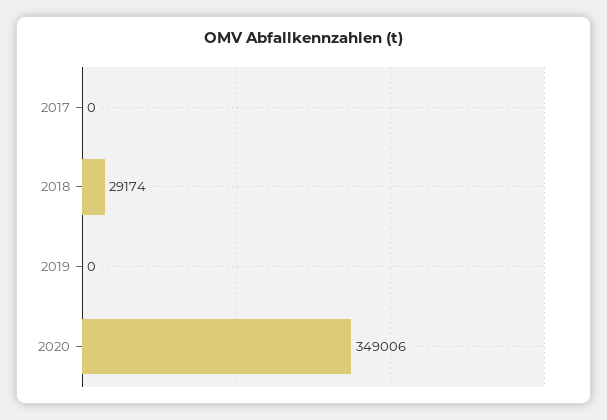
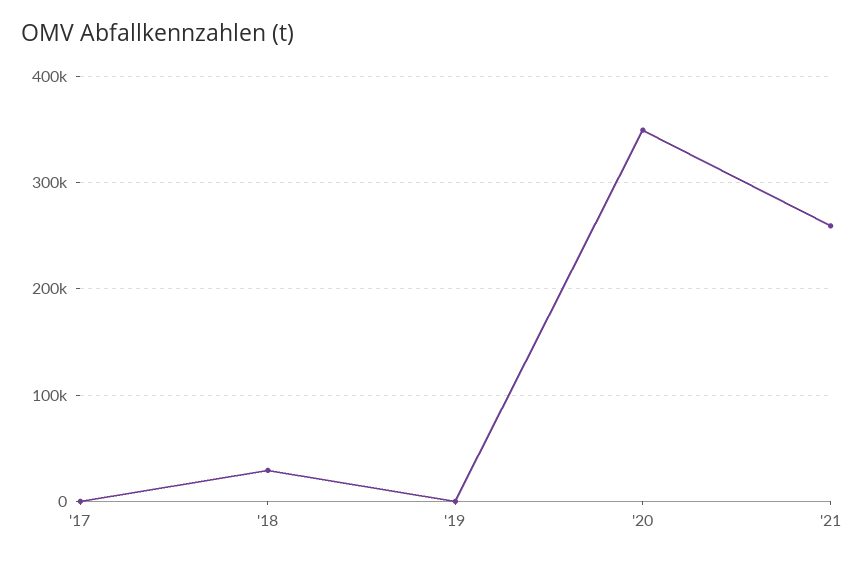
'21: none -> 260000

